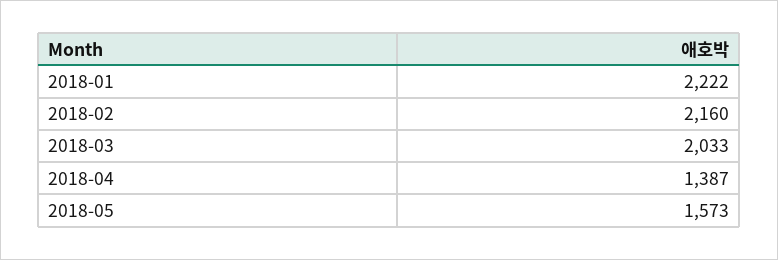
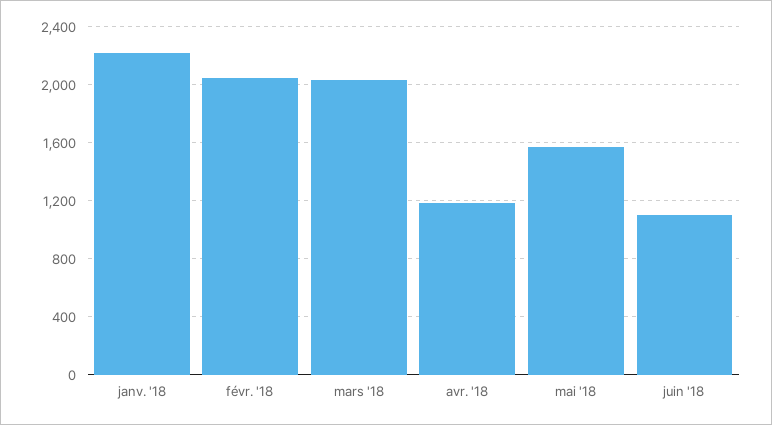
2018-02: 2160 -> 2050
2018-04: 1387 -> 1200
juin '18: none -> 1100

